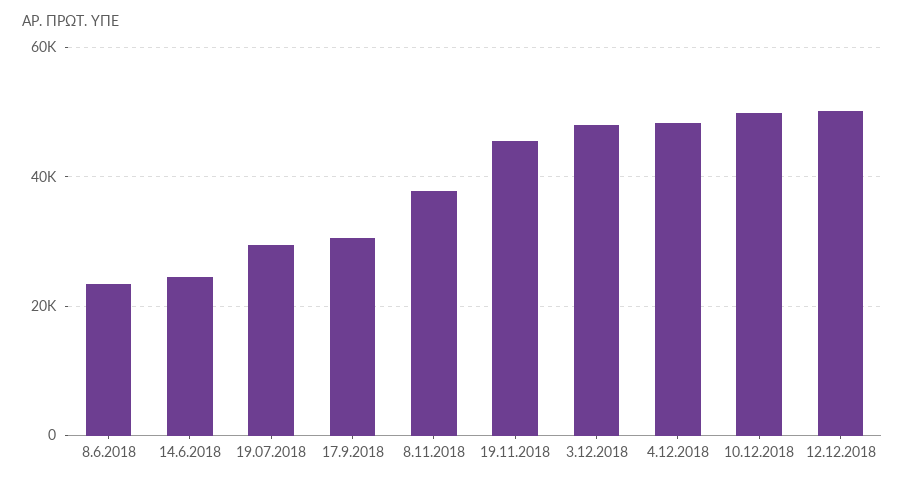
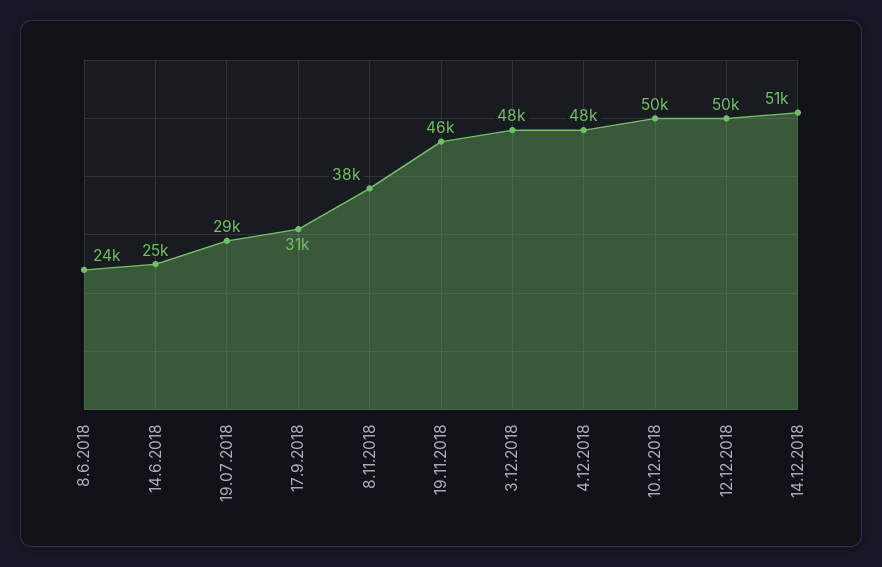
14.12.2018: none -> 51000

